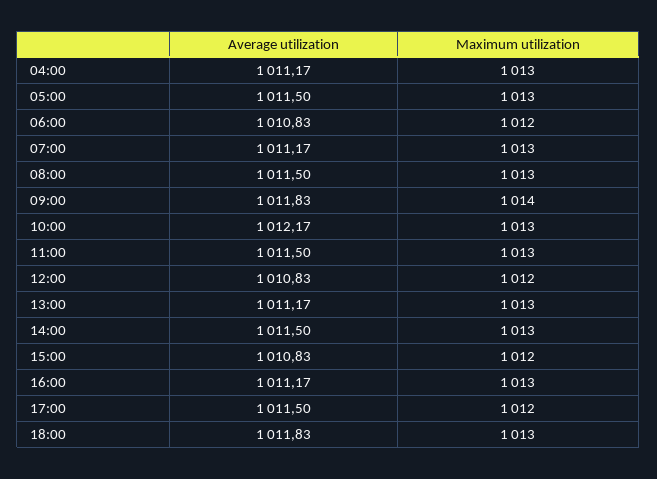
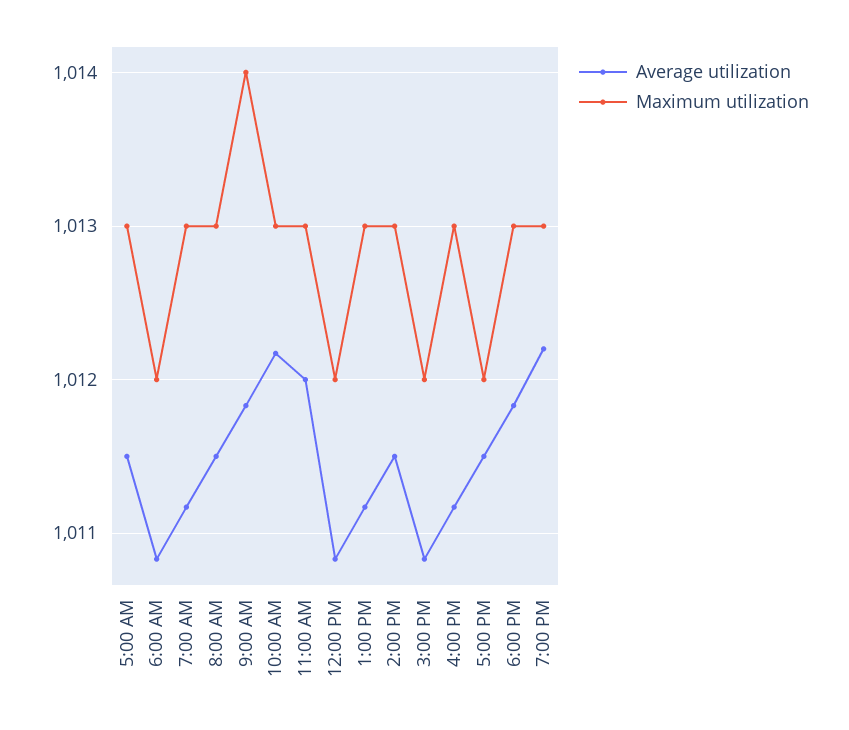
Average utilization, 04:00: 1011.17 -> none
Maximum utilization, 04:00: 1013 -> none
Average utilization, 11:00: 1011.5 -> 1012
Average utilization, 7:00 PM: none -> 1012.2
Maximum utilization, 7:00 PM: none -> 1013

